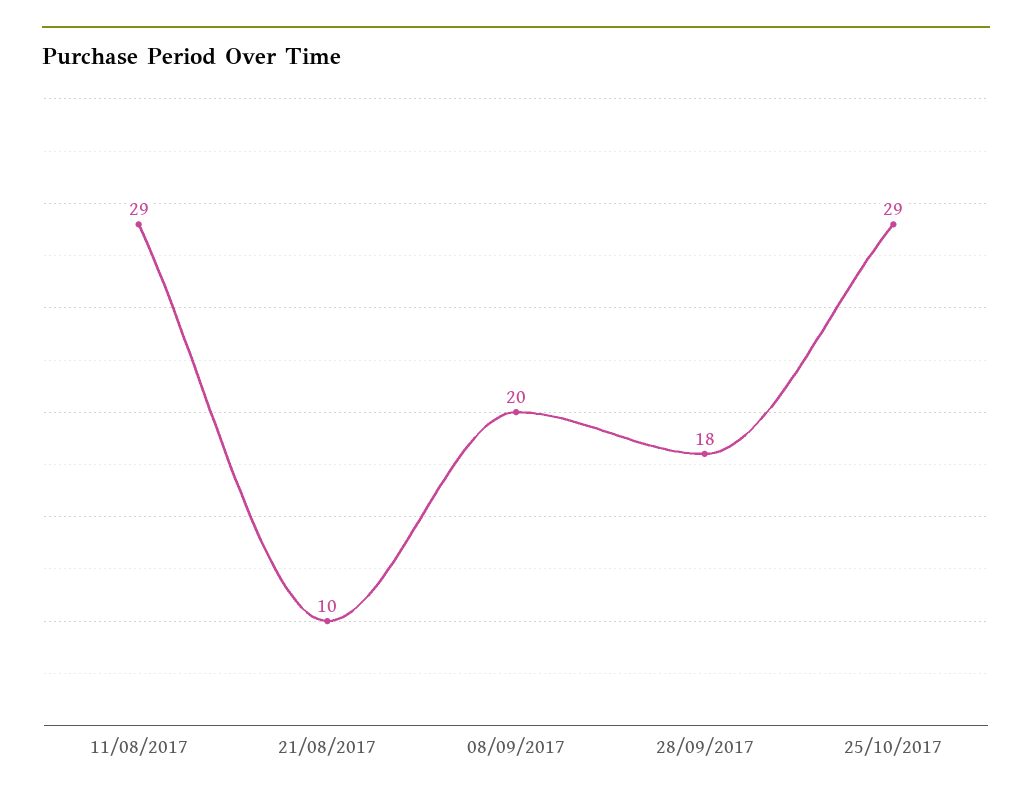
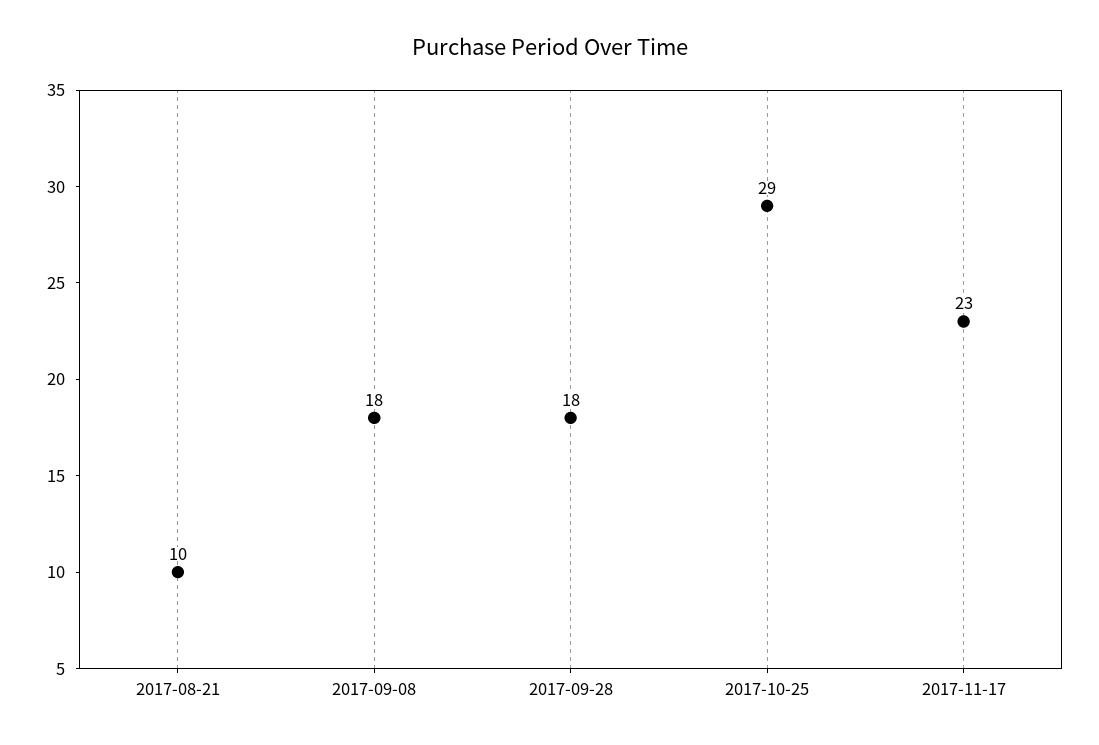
11/08/2017: 29 -> none
08/09/2017: 20 -> 18
2017-11-17: none -> 23

